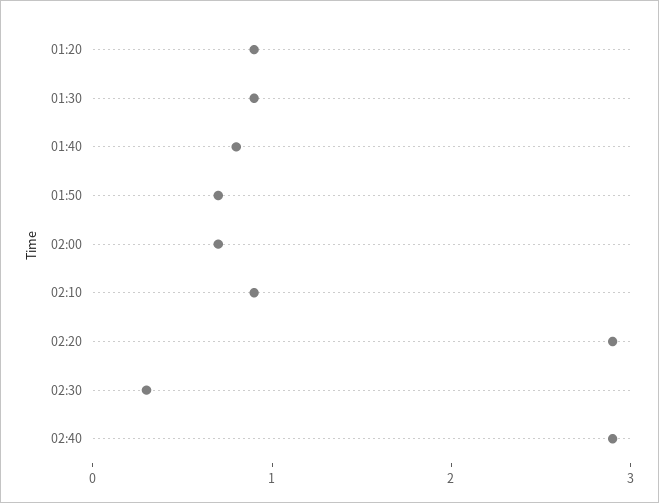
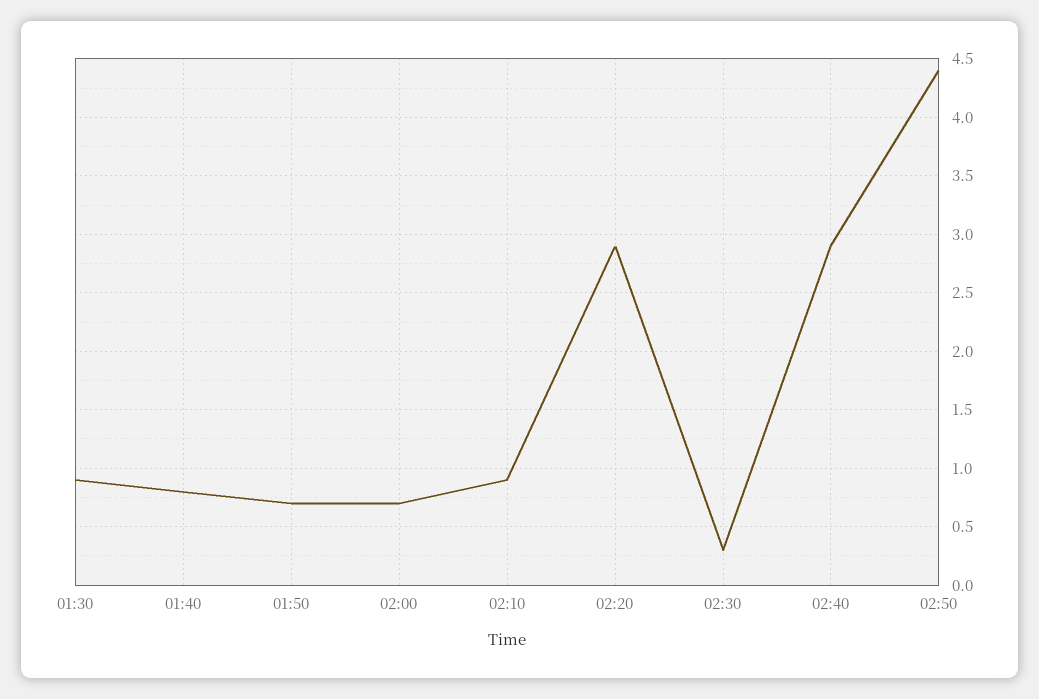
01:20: 0.9 -> none
02:50: none -> 4.4

